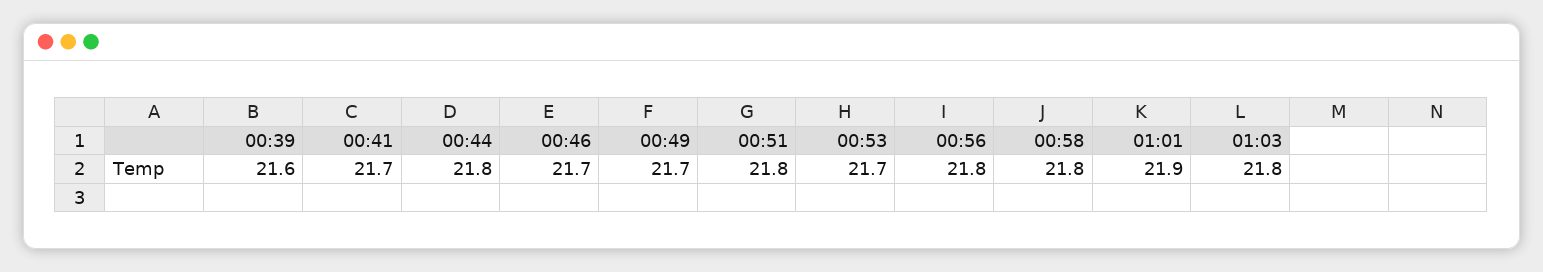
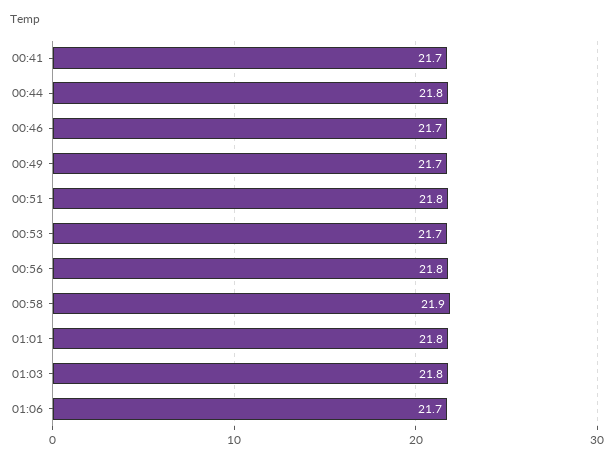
00:39: 21.6 -> none
00:58: 21.8 -> 21.9
01:01: 21.9 -> 21.8
01:06: none -> 21.7

